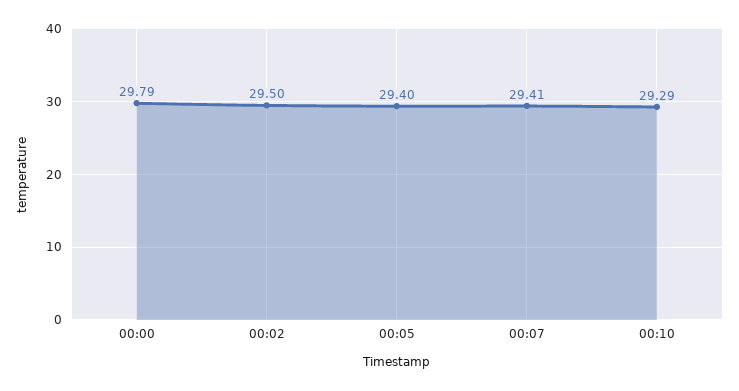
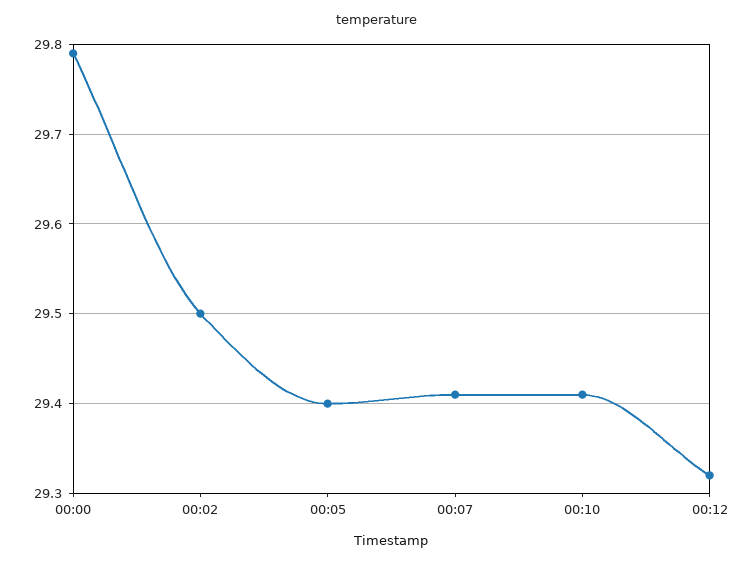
00:10: 29.29 -> 29.41
00:12: none -> 29.32

